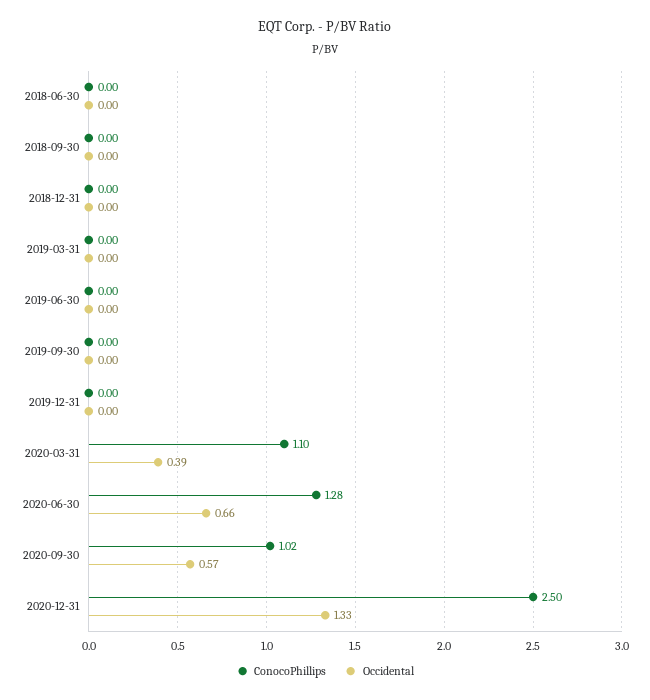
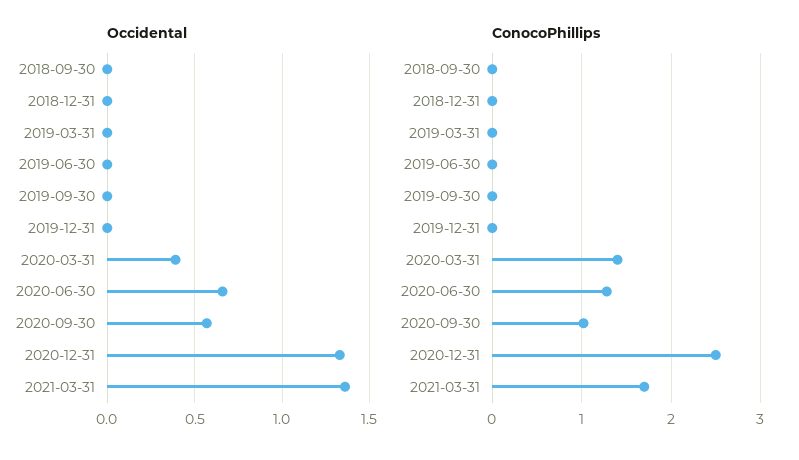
ConocoPhillips, 2018-06-30: 0 -> none
Occidental, 2018-06-30: 0 -> none
ConocoPhillips, 2020-03-31: 1.1 -> 1.4
Occidental, 2021-03-31: none -> 1.35
ConocoPhillips, 2021-03-31: none -> 1.7

